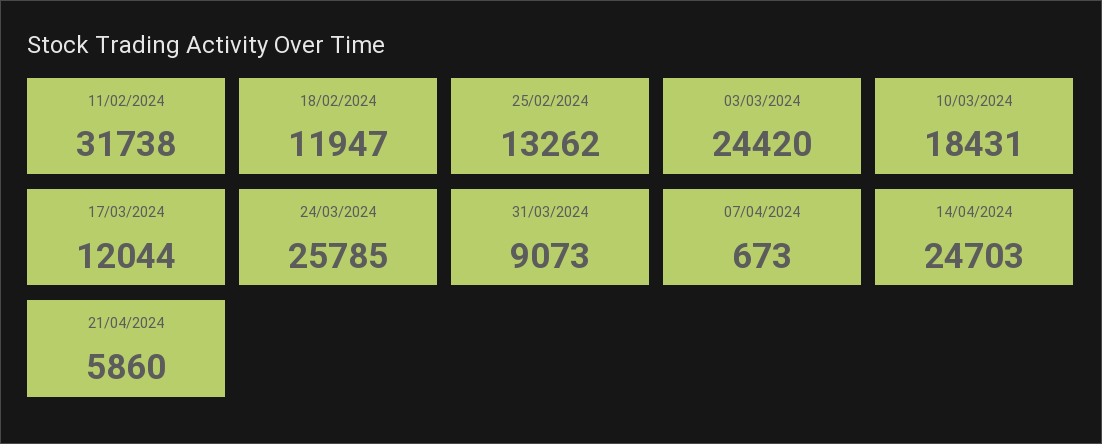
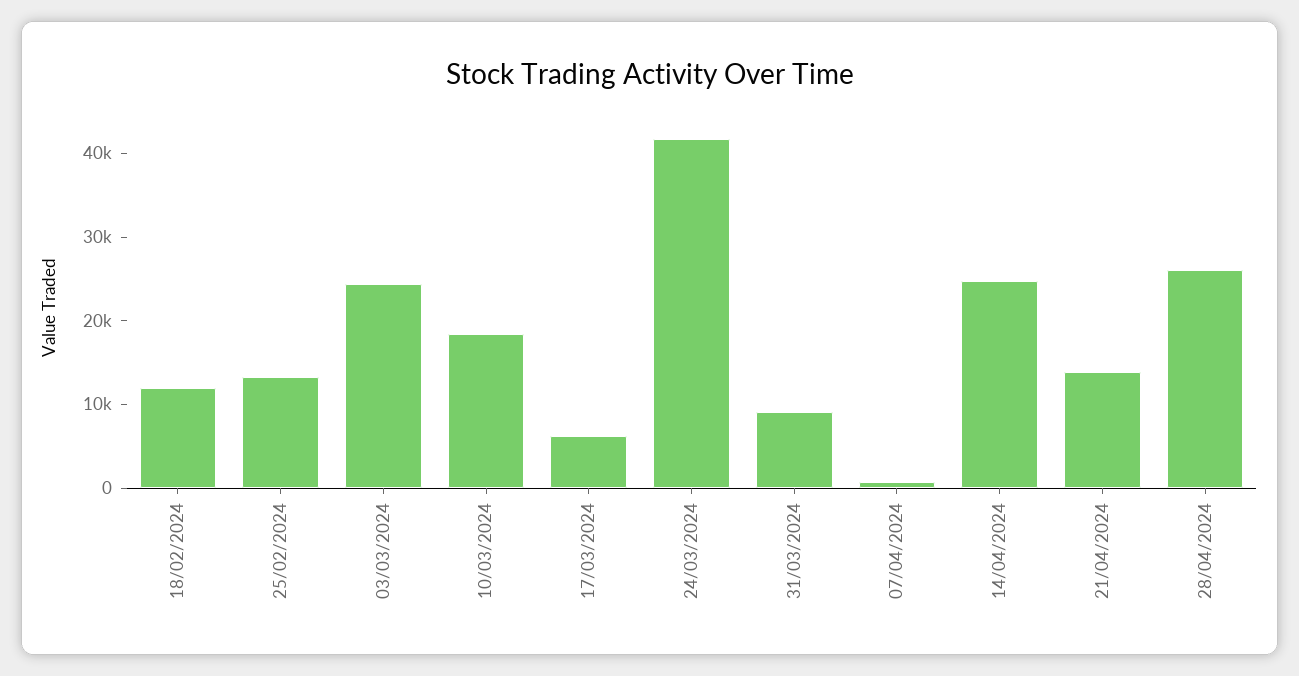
11/02/2024: 31738 -> none
17/03/2024: 12044 -> 6000
24/03/2024: 25785 -> 42000
21/04/2024: 5860 -> 14000
28/04/2024: none -> 26000

